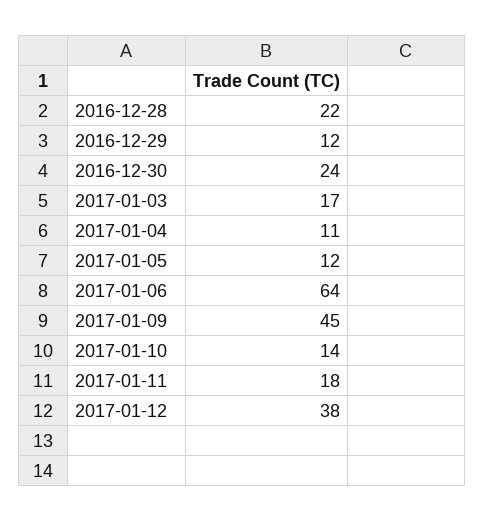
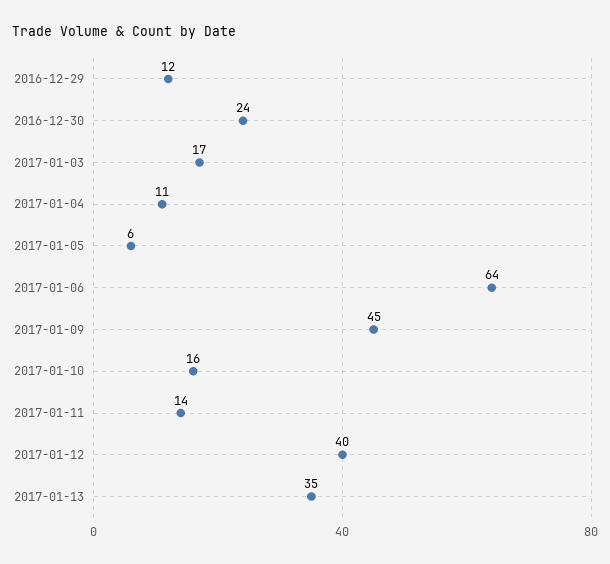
2016-12-28: 22 -> none
2017-01-05: 12 -> 6
2017-01-10: 14 -> 16
2017-01-11: 18 -> 14
2017-01-12: 38 -> 40
2017-01-13: none -> 35

